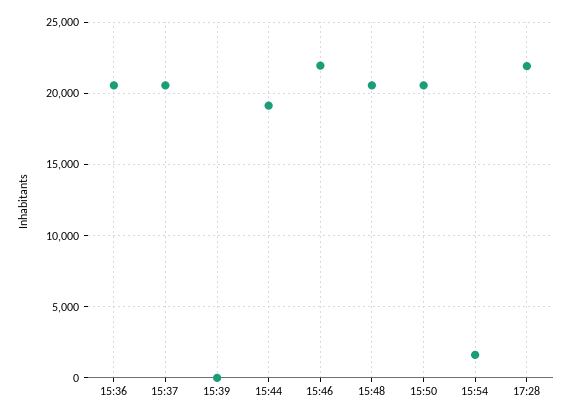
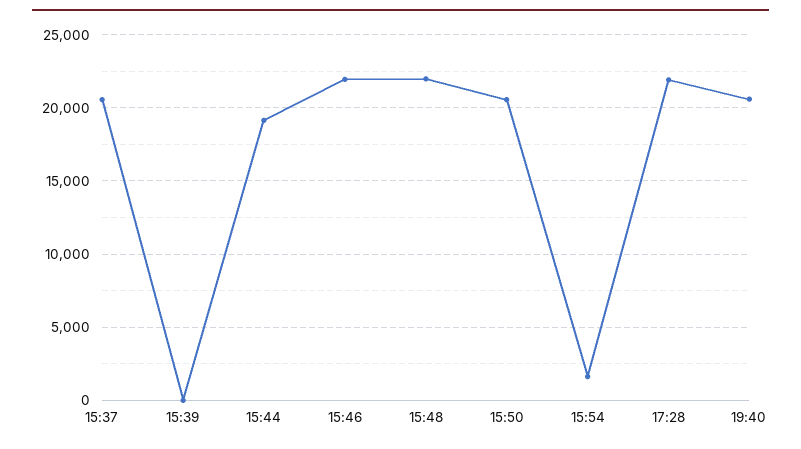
15:36: 20500 -> none
15:48: 20500 -> 22000
19:40: none -> 20500

